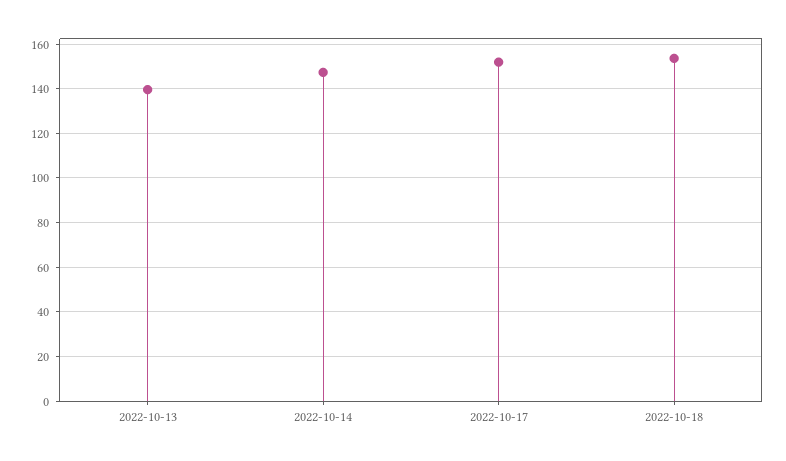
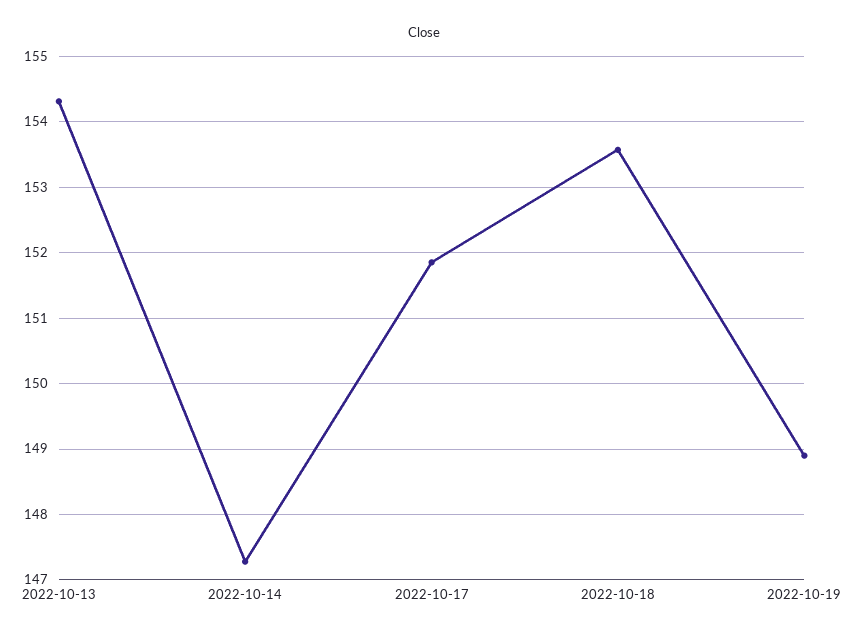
2022-10-13: 140 -> 154.3
2022-10-19: none -> 148.9

